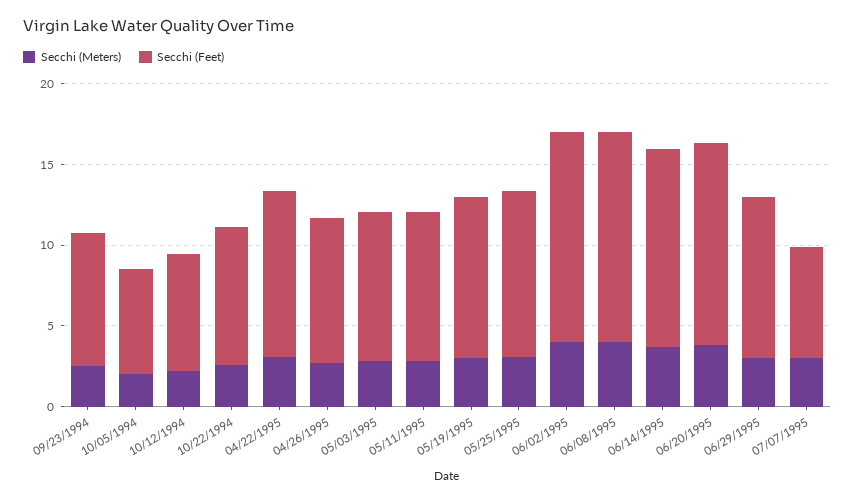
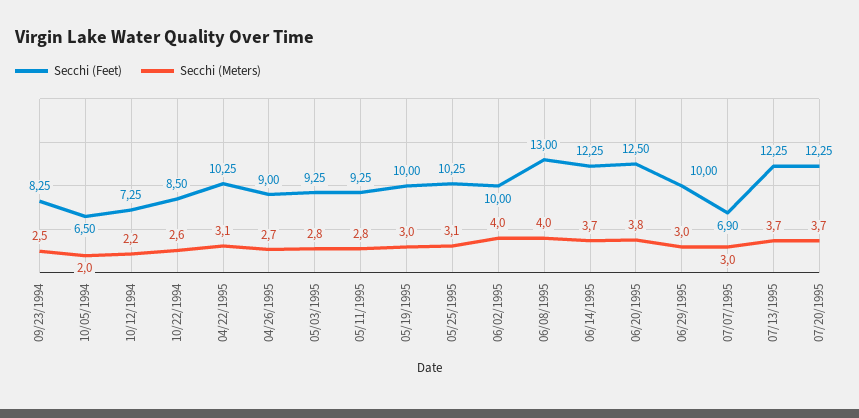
Secchi (Feet), 06/02/1995: 13 -> 10
Secchi (Feet), 07/13/1995: none -> 12.25
Secchi (Meters), 07/13/1995: none -> 3.7
Secchi (Feet), 07/20/1995: none -> 12.25
Secchi (Meters), 07/20/1995: none -> 3.7

